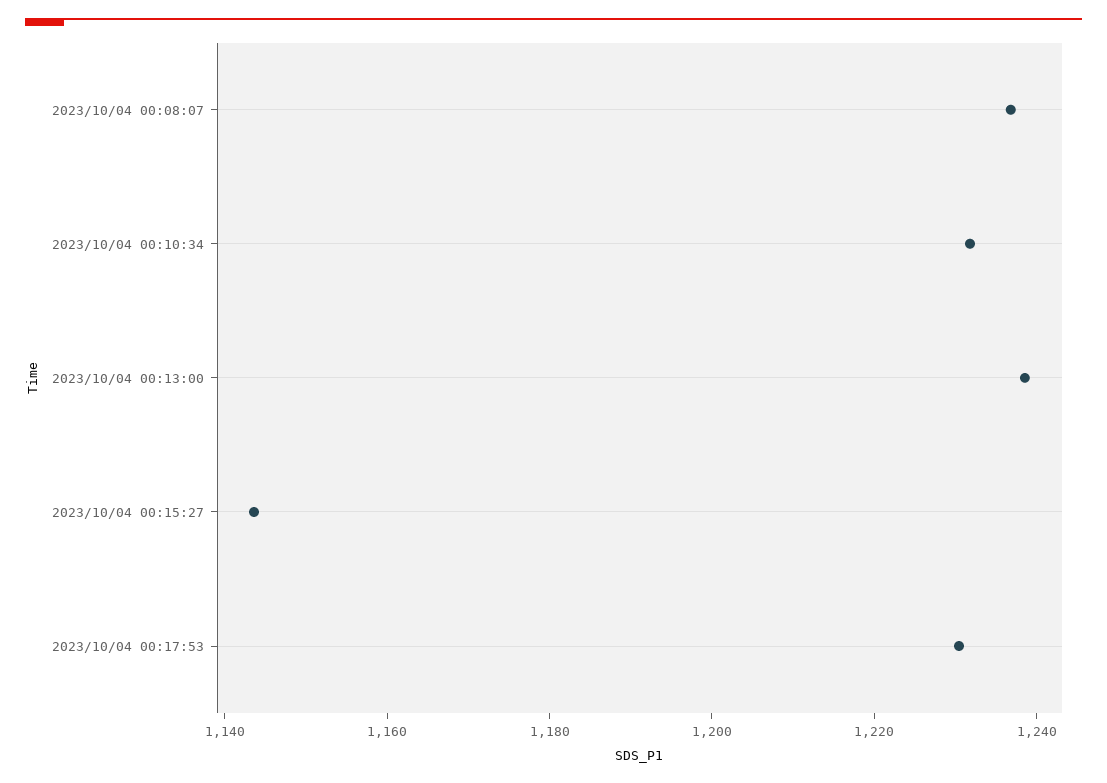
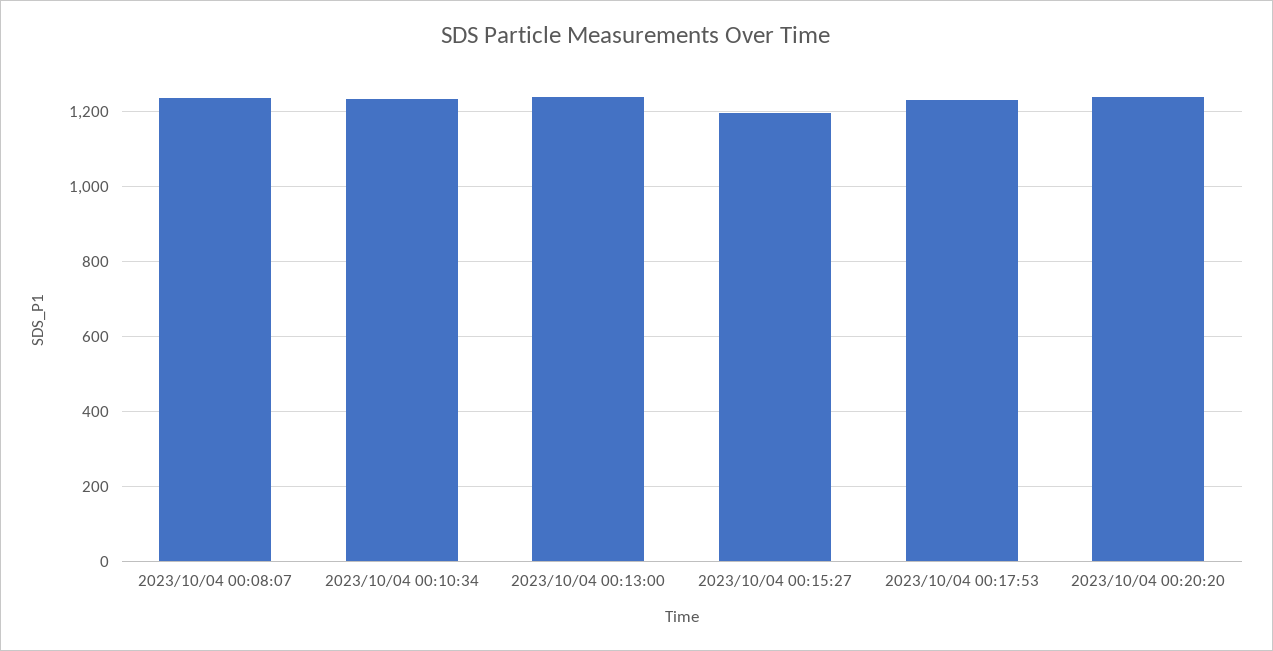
2023/10/04 00:15:27: 1145 -> 1200
2023/10/04 00:20:20: none -> 1240

